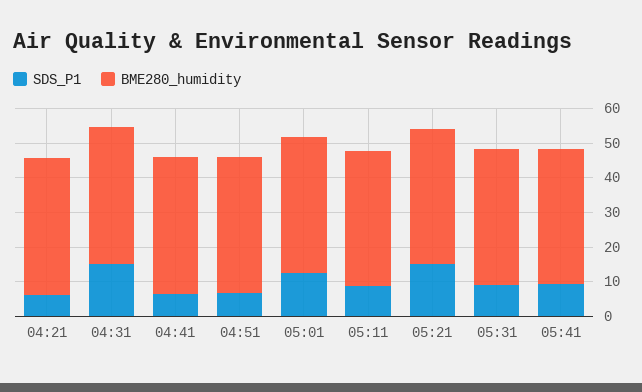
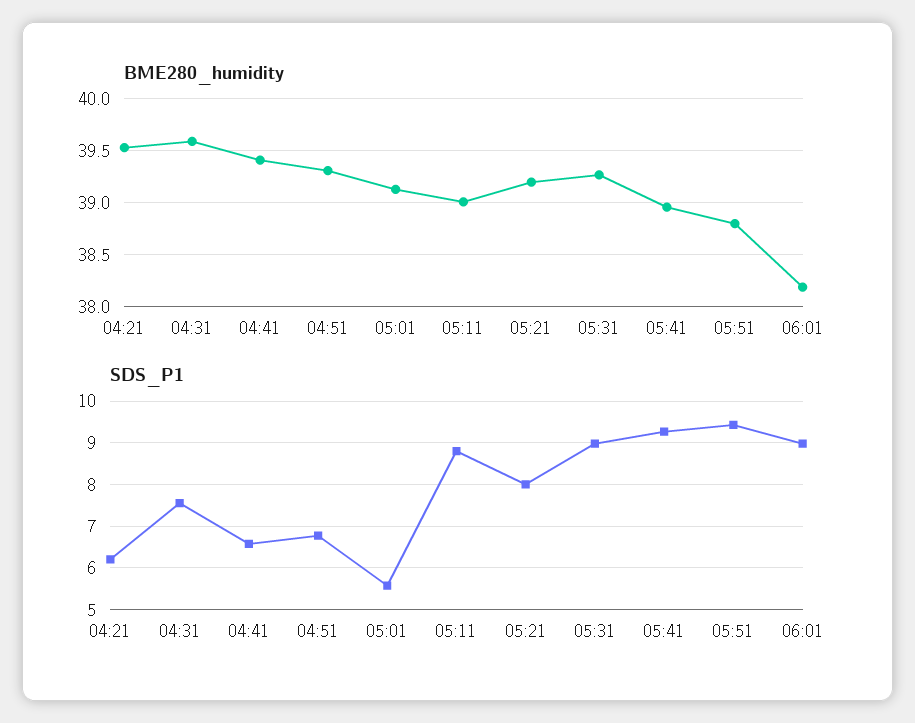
SDS_P1, 04:31: 15 -> 7.6
SDS_P1, 05:01: 12.5 -> 5.6
SDS_P1, 05:21: 15 -> 8
BME280_humidity, 05:51: none -> 38.8
BME280_humidity, 06:01: none -> 38.2
SDS_P1, 05:51: none -> 9.4
SDS_P1, 06:01: none -> 9

